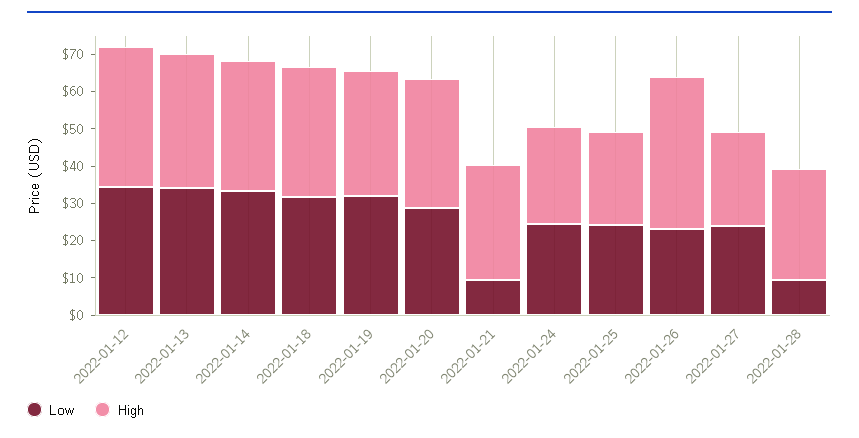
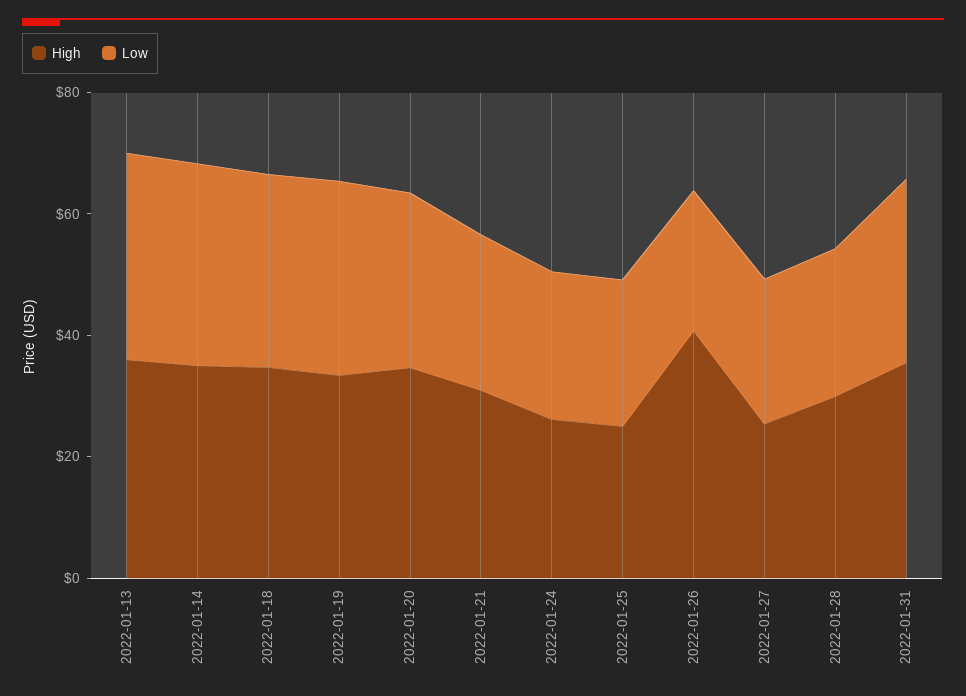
Low, 2022-01-12: 35 -> none
High, 2022-01-12: 37.5 -> none
Low, 2022-01-21: 10 -> 25
Low, 2022-01-28: 10 -> 25
High, 2022-01-31: none -> 35
Low, 2022-01-31: none -> 30

